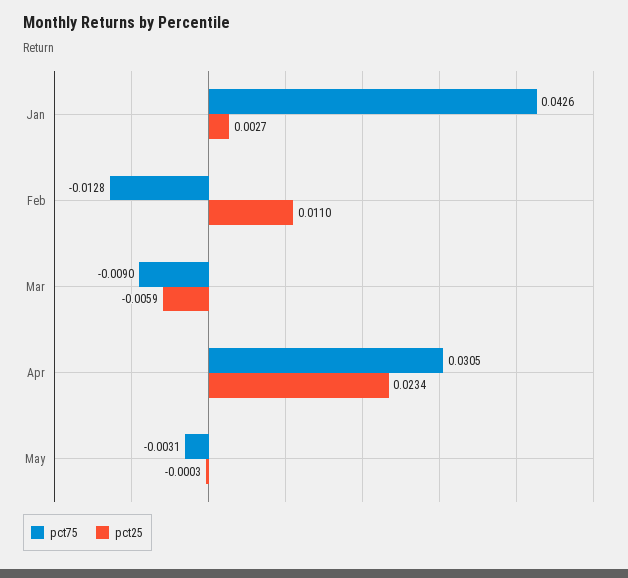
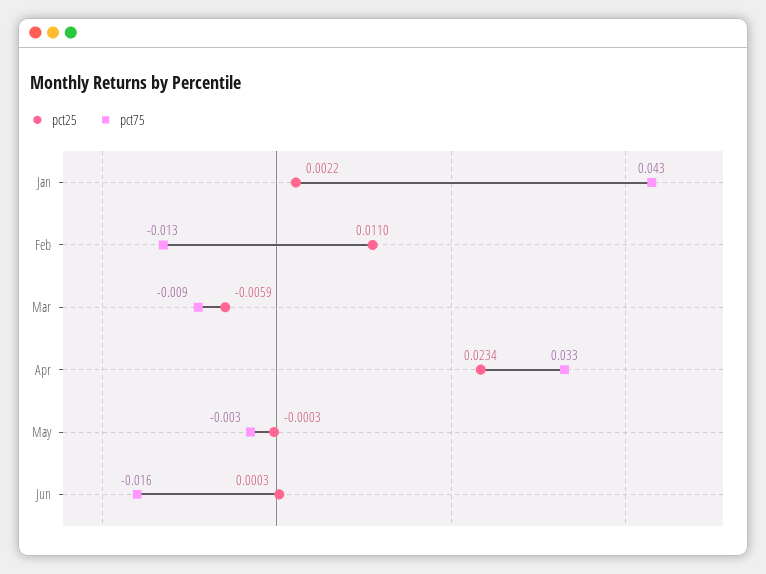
pct25, Jan: 0.0027 -> 0.0022
pct75, Apr: 0.0305 -> 0.033
pct25, Jun: none -> 0.0003
pct75, Jun: none -> -0.016

